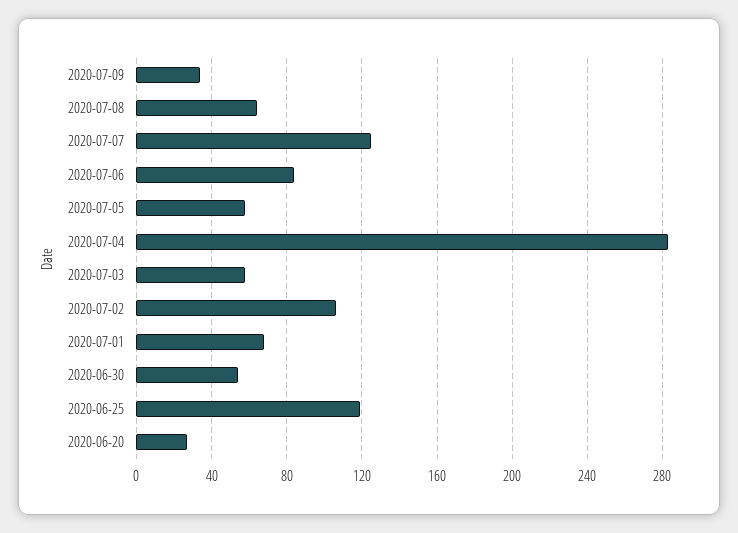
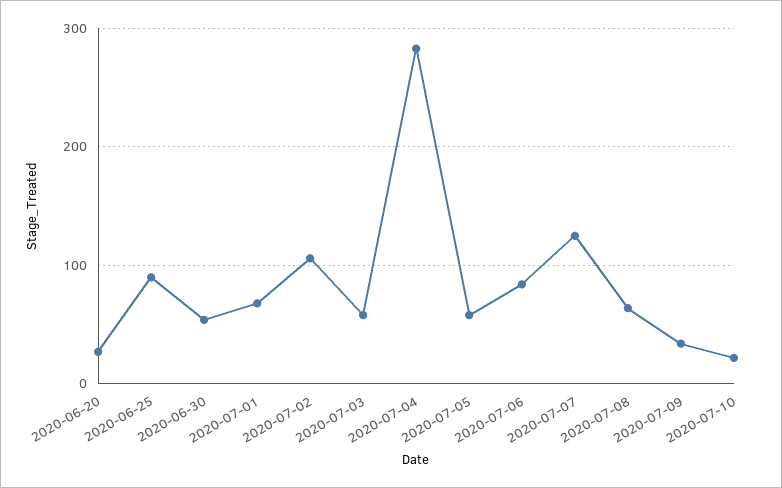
2020-06-25: 120 -> 90
2020-07-10: none -> 20

